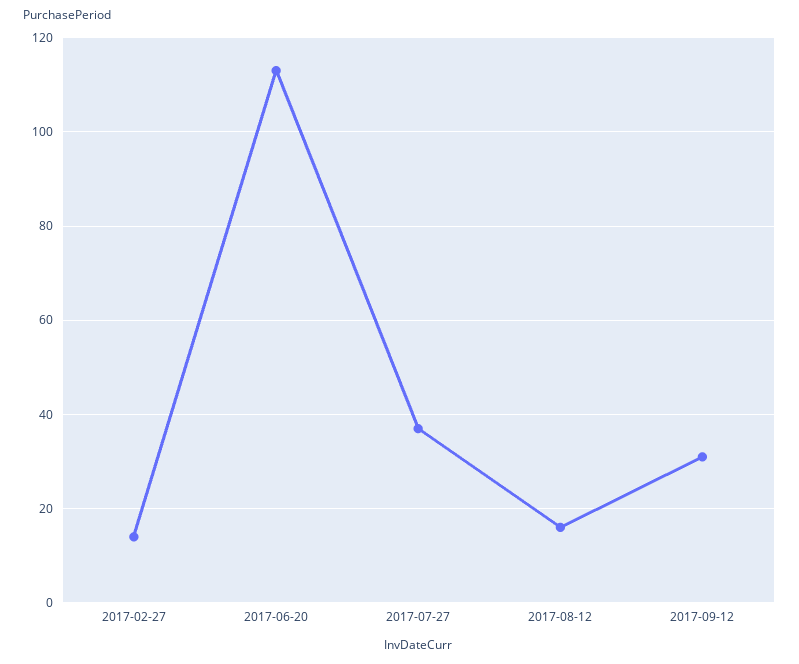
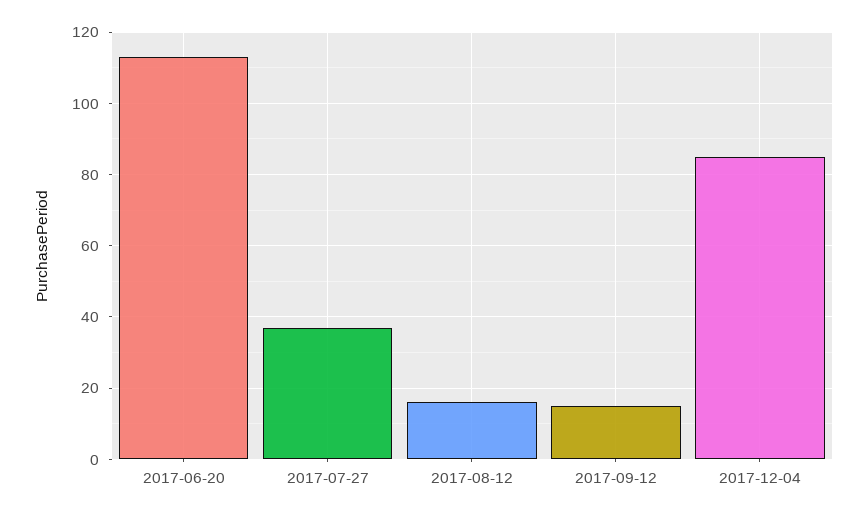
2017-02-27: 15 -> none
2017-09-12: 30 -> 15
2017-12-04: none -> 85

